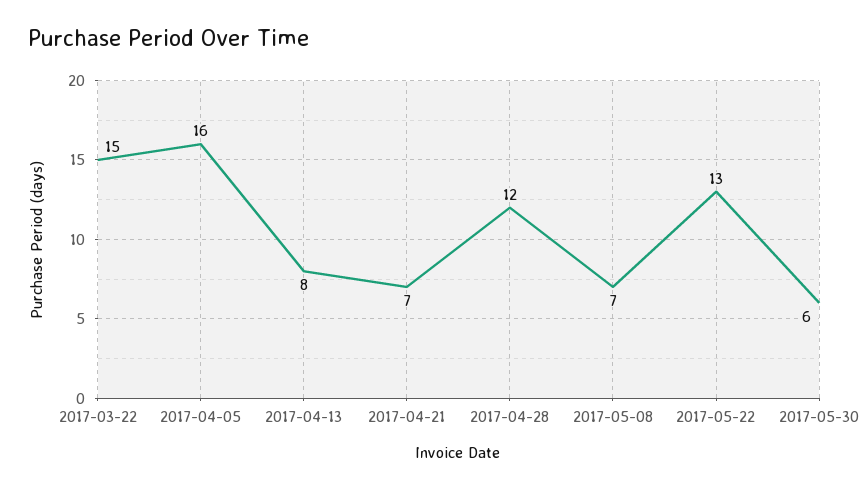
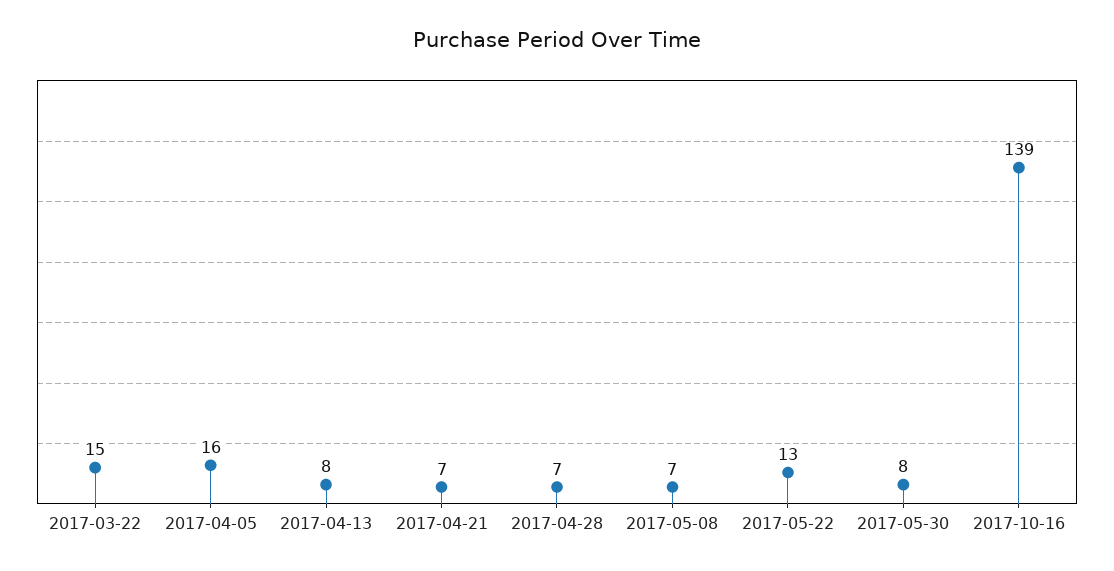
2017-04-28: 12 -> 7
2017-05-30: 6 -> 8
2017-10-16: none -> 139

